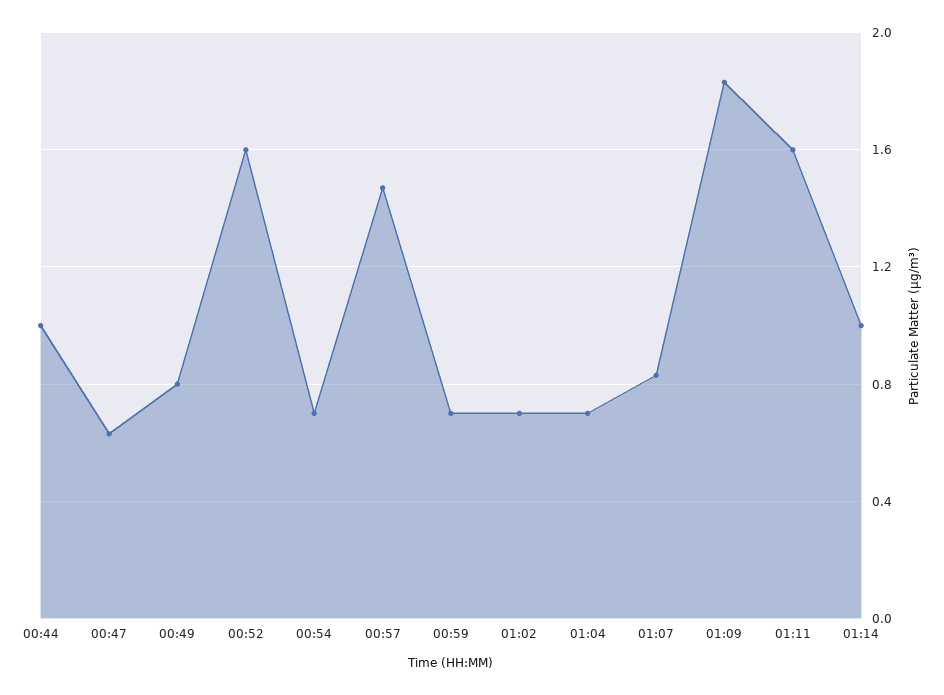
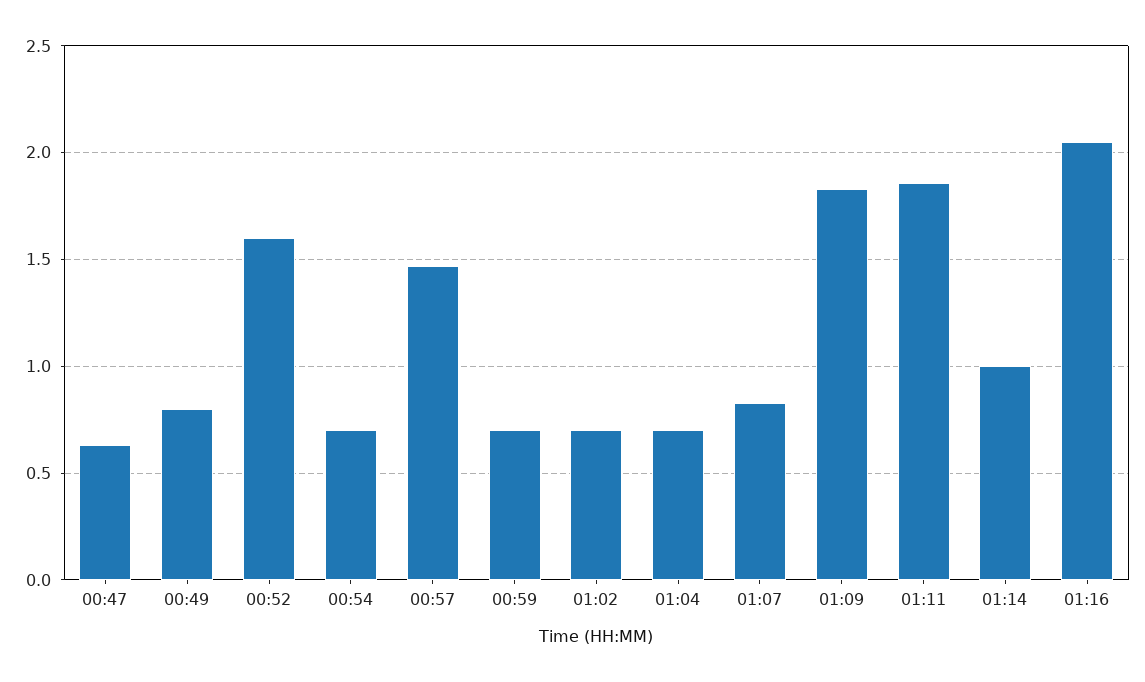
00:44: 1 -> none
01:11: 1.6 -> 1.85
01:16: none -> 2.05

